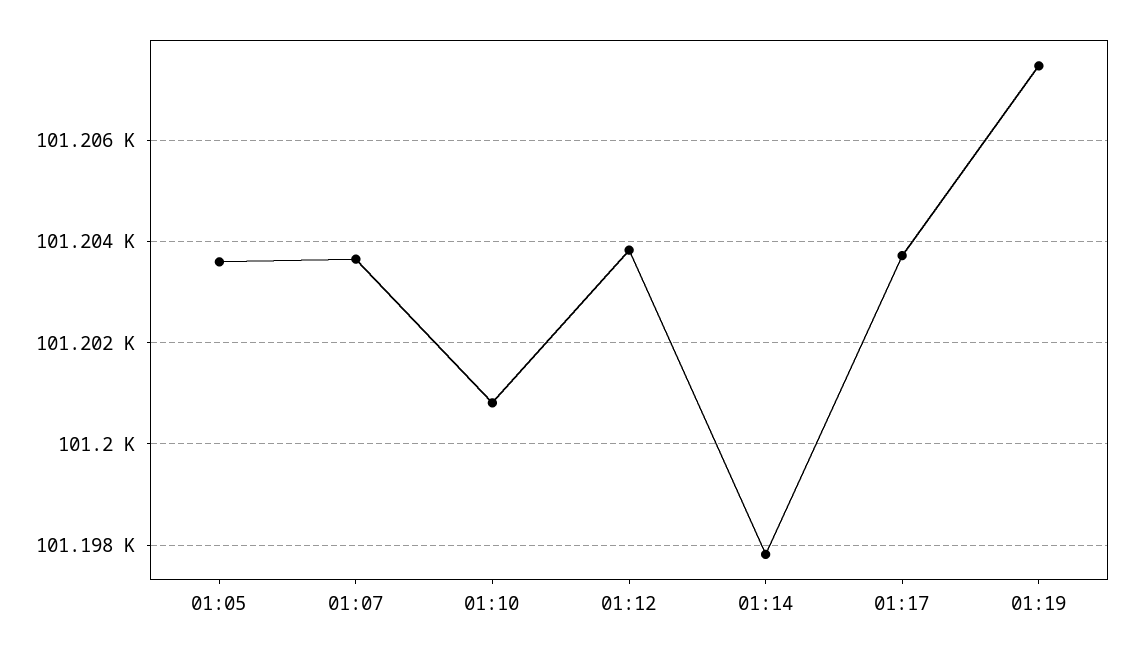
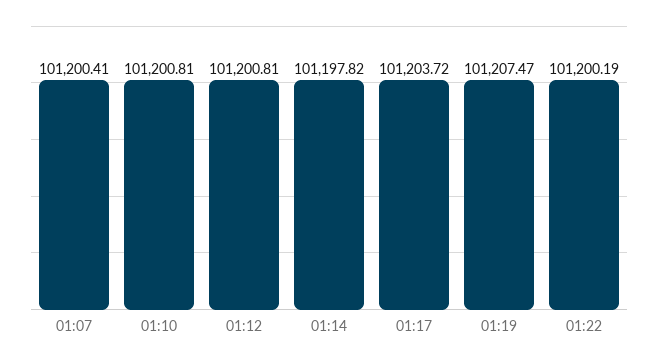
01:05: 101203.6 -> none
01:07: 101203.6 -> 101200.41
01:12: 101203.8 -> 101200.81
01:22: none -> 101200.19

